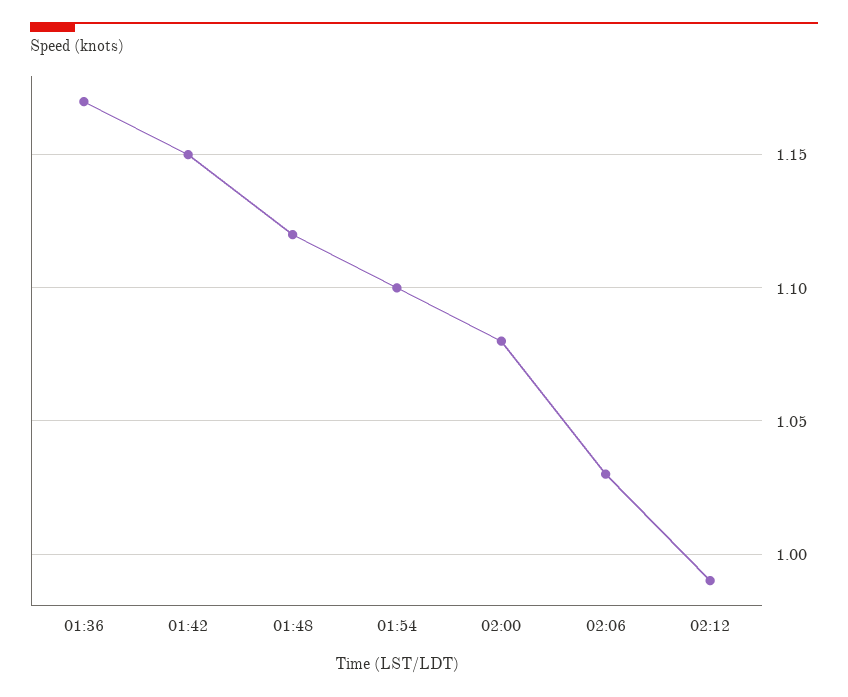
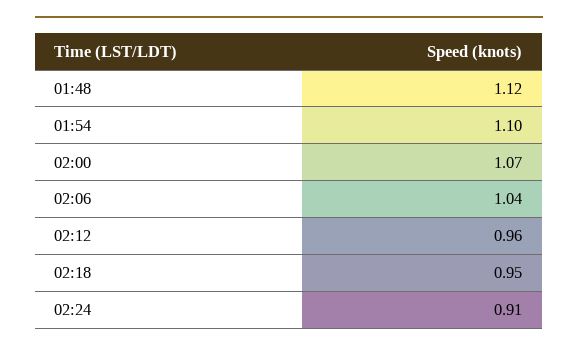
01:36: 1.17 -> none
01:42: 1.15 -> none
02:00: 1.08 -> 1.07
02:06: 1.03 -> 1.04
02:12: 0.99 -> 0.96
02:18: none -> 0.95
02:24: none -> 0.91

